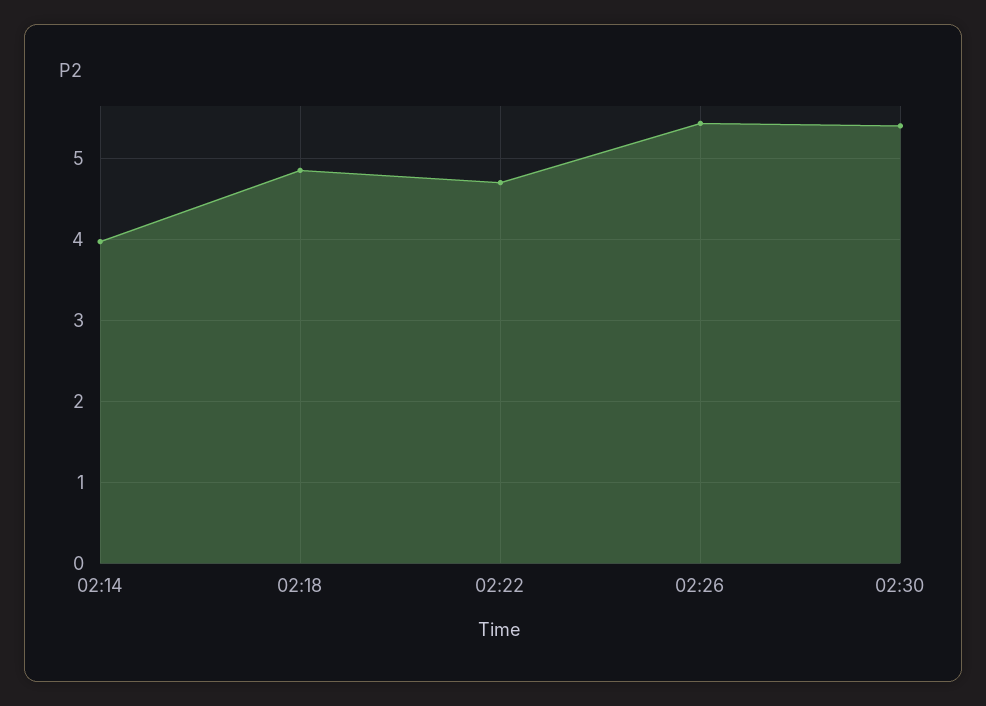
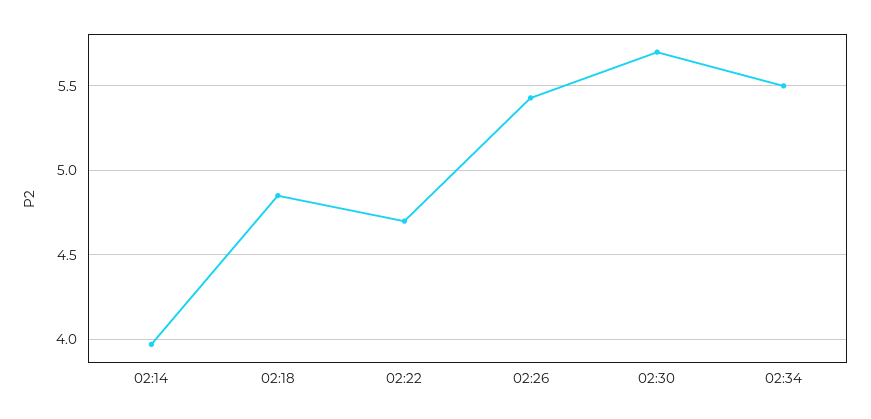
02:30: 5.4 -> 5.7
02:34: none -> 5.5

